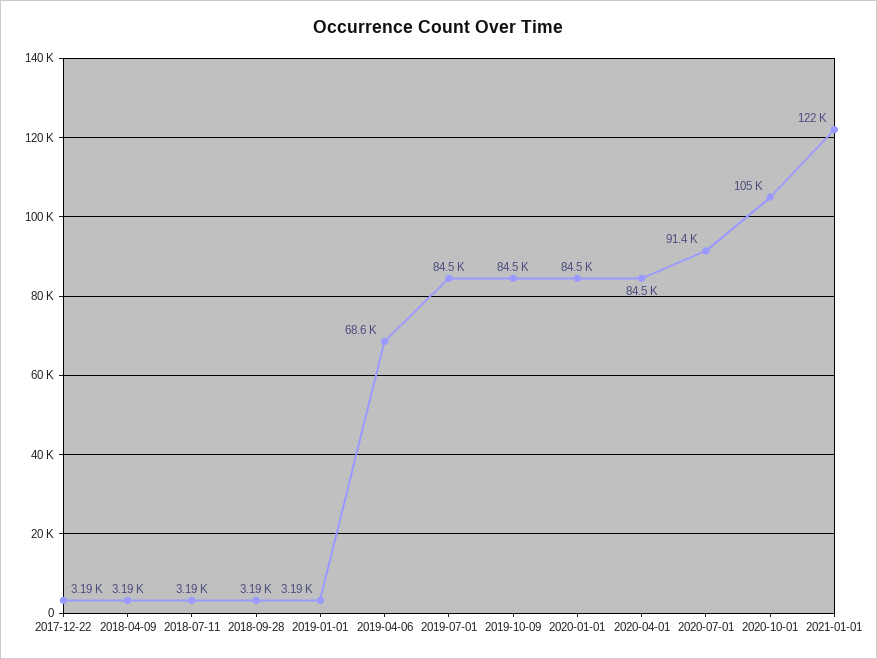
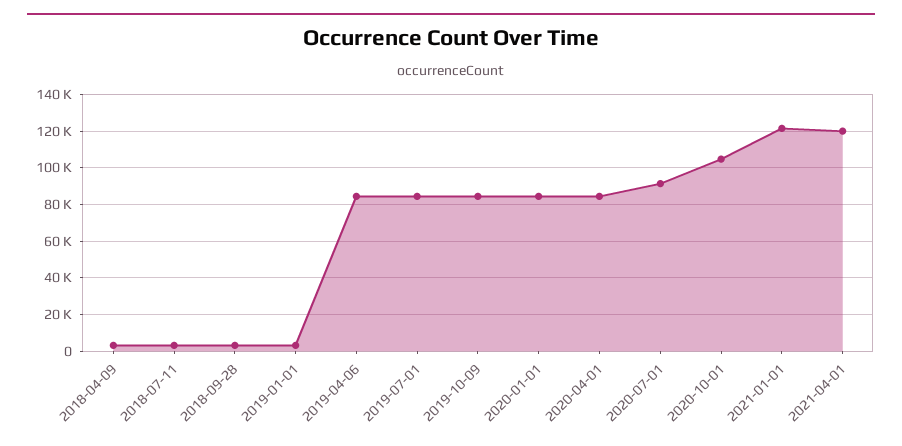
2017-12-22: 3190 -> none
2019-04-06: 68600 -> 85000
2021-04-01: none -> 120000

